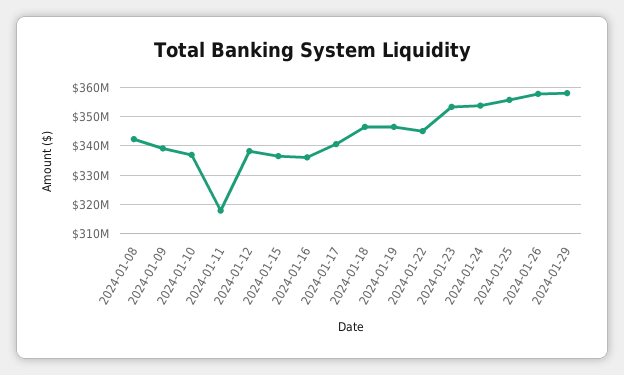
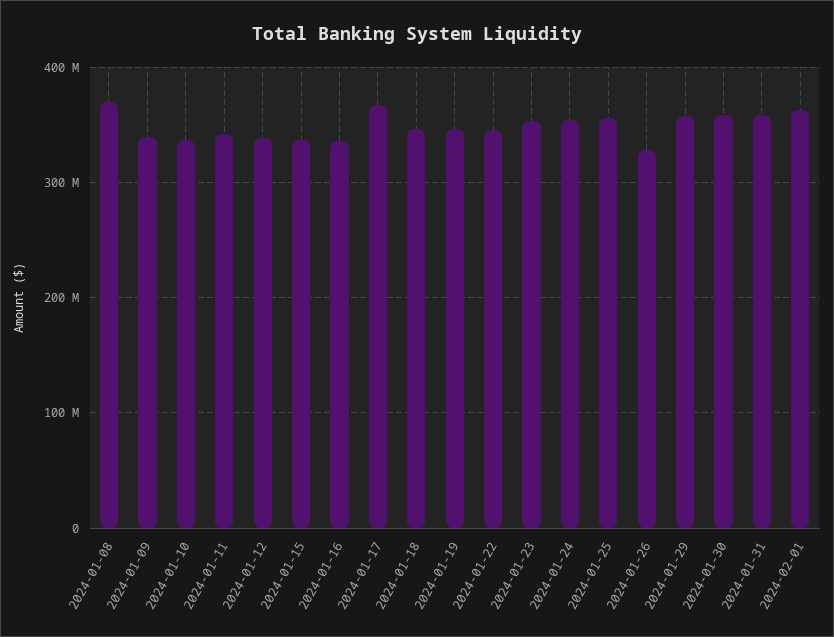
2024-01-08: 342500000 -> 370000000
2024-01-11: 317500000 -> 340000000
2024-01-17: 340000000 -> 370000000
2024-01-26: 357500000 -> 330000000
2024-01-30: none -> 360000000
2024-01-31: none -> 360000000
2024-02-01: none -> 360000000

